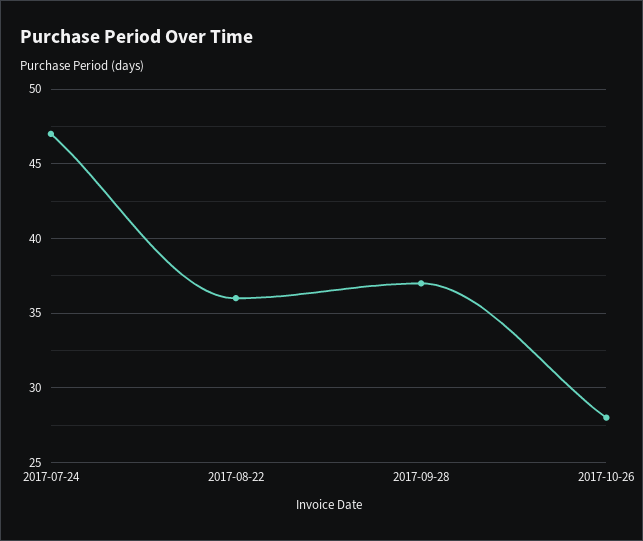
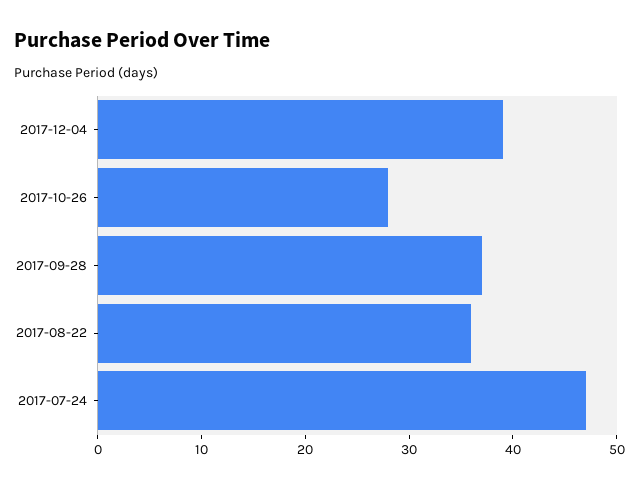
2017-12-04: none -> 39

